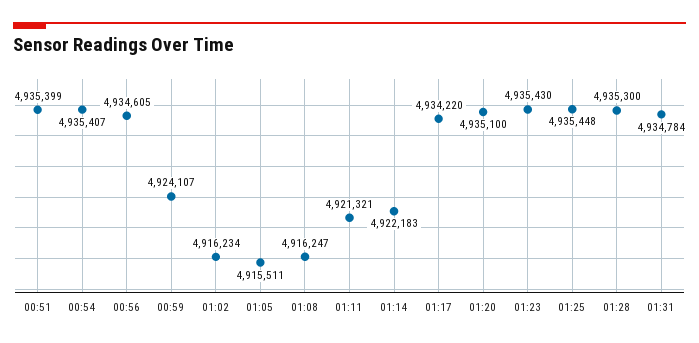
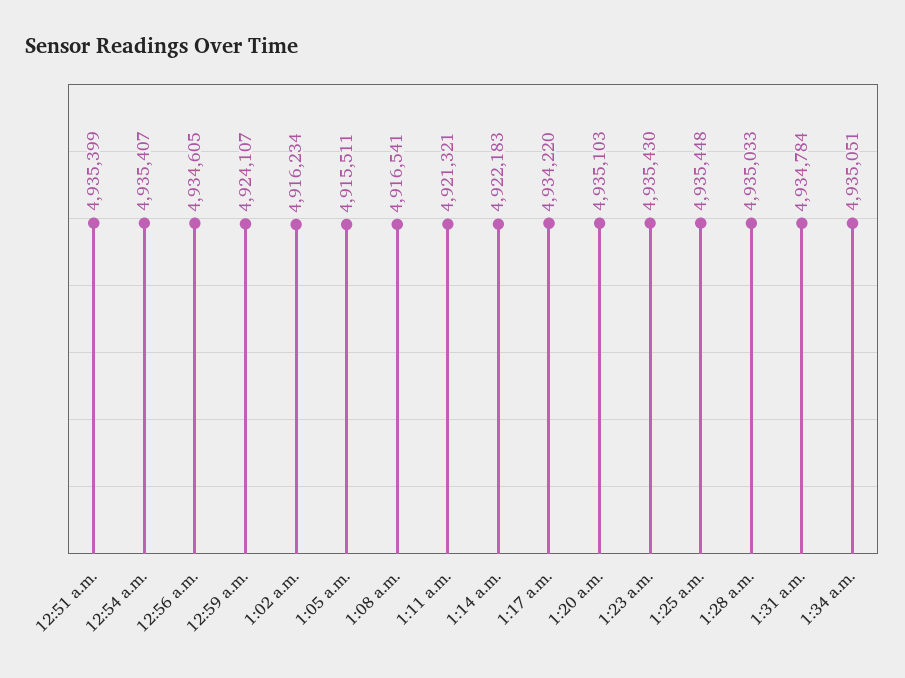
01:08: 4916247 -> 4916541
01:20: 4935100 -> 4935103
01:28: 4935300 -> 4935033
1:34 a.m.: none -> 4935051

